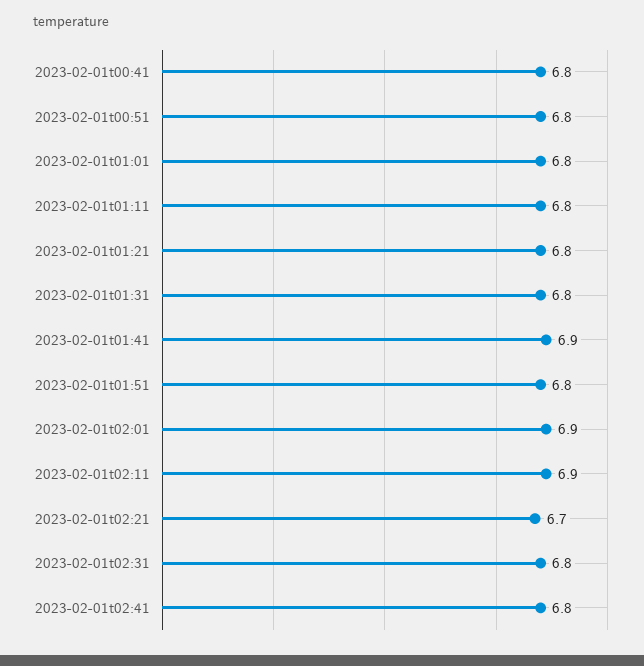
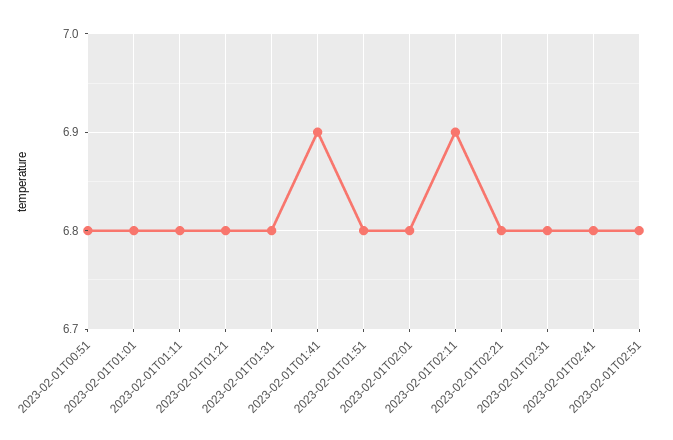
2023-02-01t00:41: 6.8 -> none
2023-02-01t02:01: 6.9 -> 6.8
2023-02-01t02:21: 6.7 -> 6.8
2023-02-01T02:51: none -> 6.8

